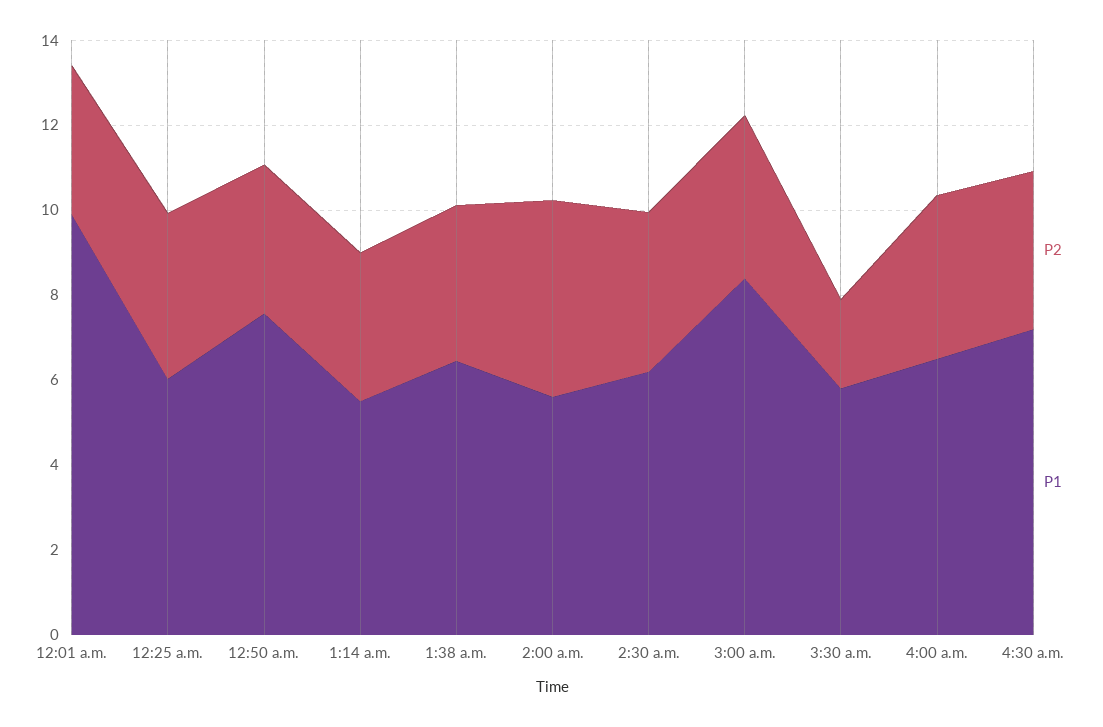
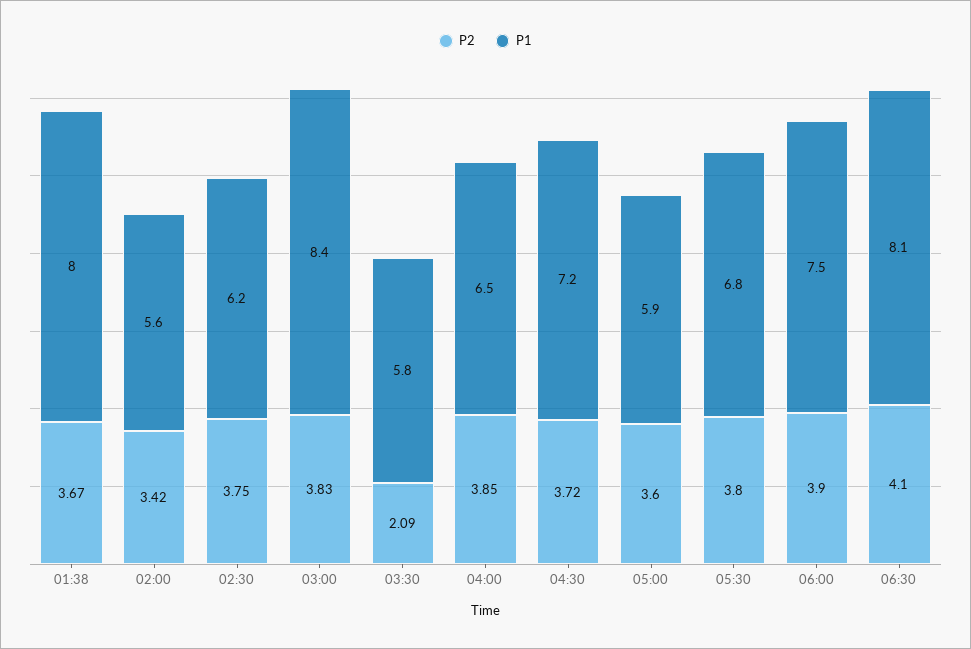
P2, 12:01 a.m.: 3.5 -> none
P1, 12:01 a.m.: 10 -> none
P2, 12:25 a.m.: 4 -> none
P1, 12:25 a.m.: 6 -> none
P2, 12:50 a.m.: 3.5 -> none
P1, 12:50 a.m.: 7.5 -> none
P2, 1:14 a.m.: 3.5 -> none
P1, 1:14 a.m.: 5.5 -> none
P1, 1:38 a.m.: 6.5 -> 8
P2, 2:00 a.m.: 4.5 -> 3.42
P2, 05:00: none -> 3.6
P1, 05:00: none -> 5.9
P2, 05:30: none -> 3.8
P1, 05:30: none -> 6.8
P2, 06:00: none -> 3.9
P1, 06:00: none -> 7.5
P2, 06:30: none -> 4.1
P1, 06:30: none -> 8.1

